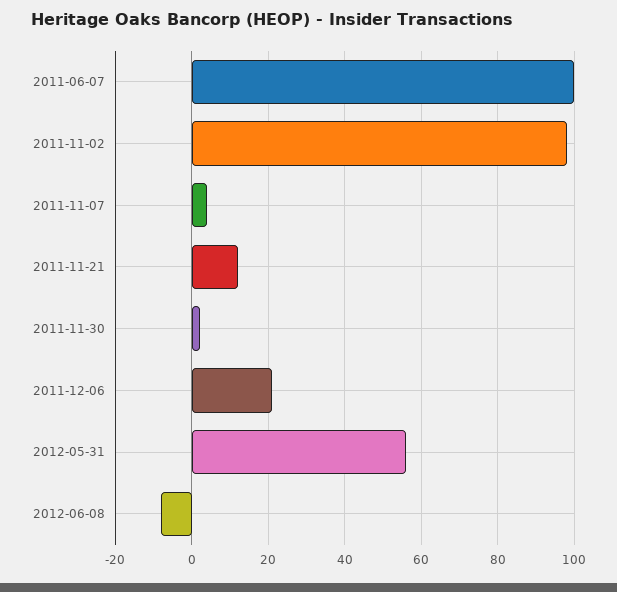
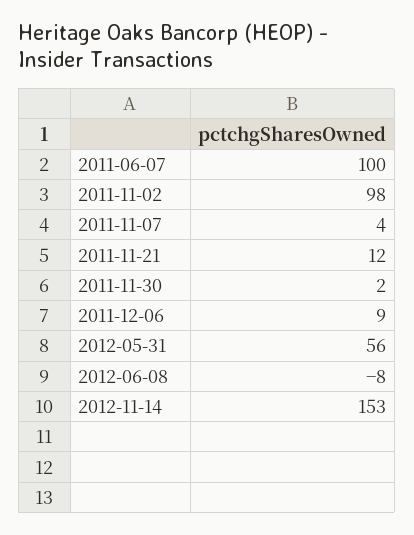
2011-12-06: 20 -> 9
2012-11-14: none -> 153

